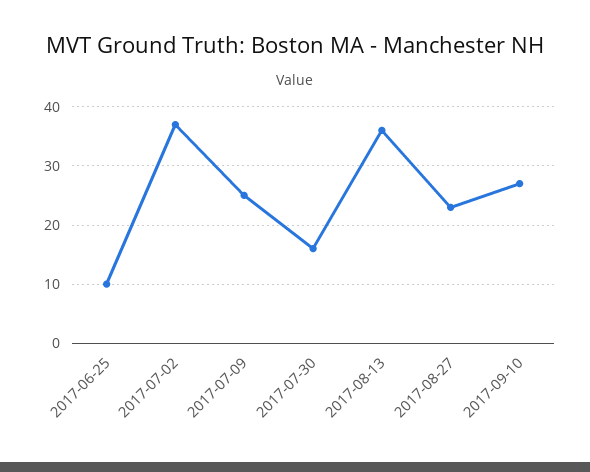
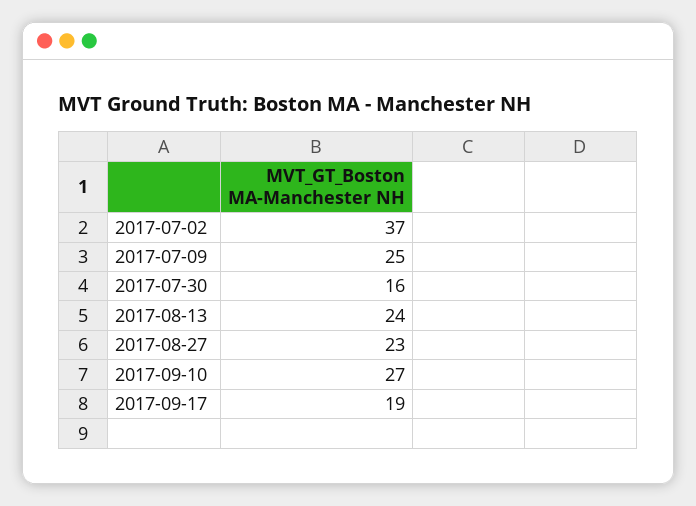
2017-06-25: 10 -> none
2017-08-13: 35 -> 24
2017-09-17: none -> 19

